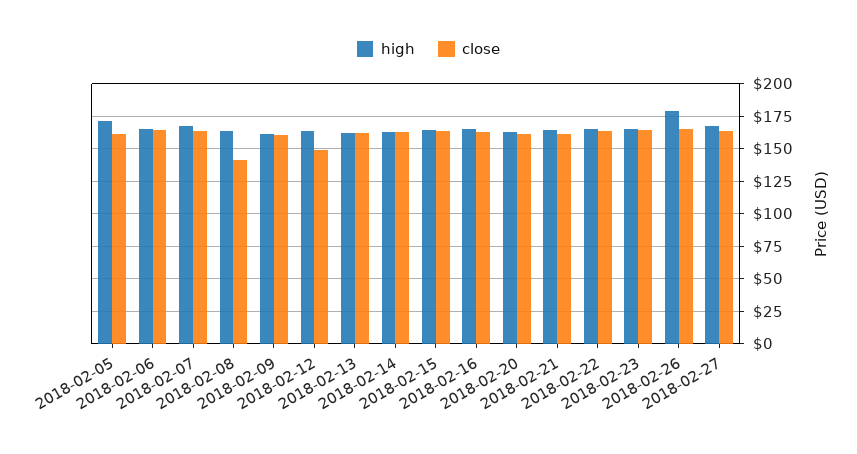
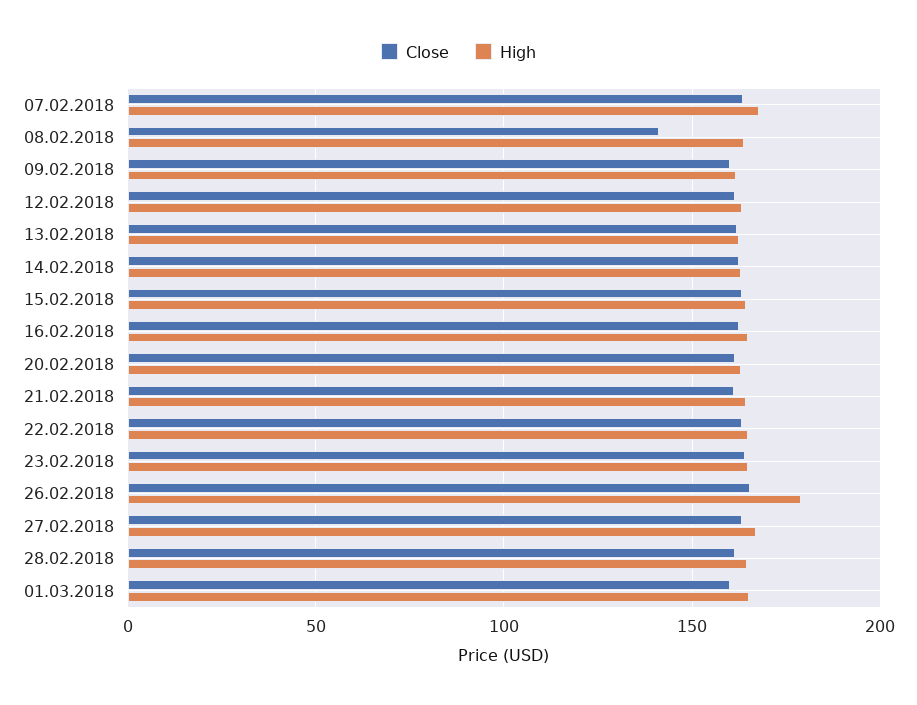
high, 2018-02-05: 170 -> none
close, 2018-02-05: 160 -> none
high, 2018-02-06: 165 -> none
close, 2018-02-06: 165 -> none
close, 2018-02-12: 150 -> 160
close, 28.02.2018: none -> 160
high, 28.02.2018: none -> 165
close, 01.03.2018: none -> 160
high, 01.03.2018: none -> 165

